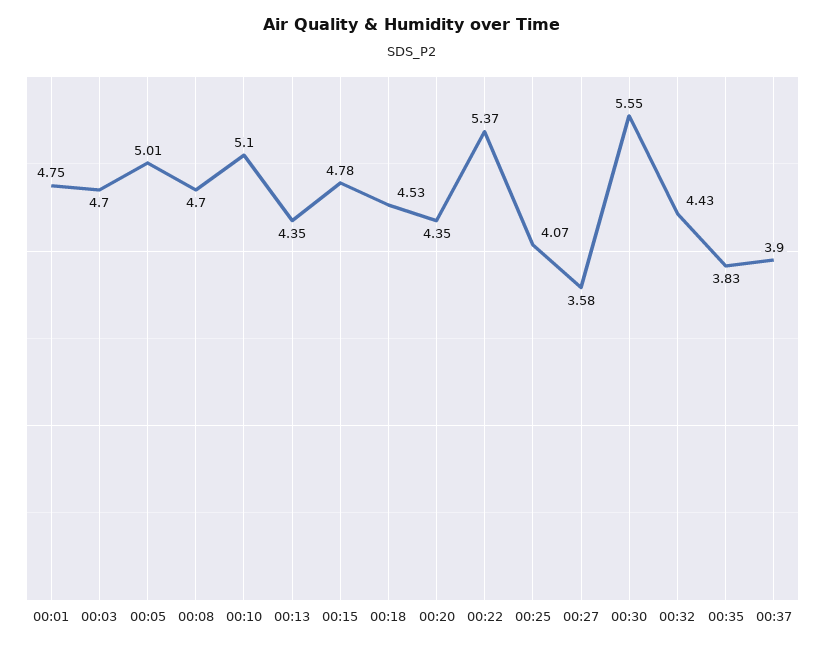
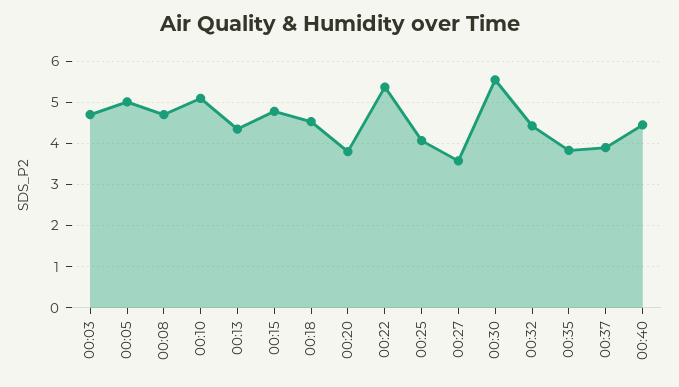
00:01: 4.75 -> none
00:20: 4.35 -> 3.8
00:40: none -> 4.4

